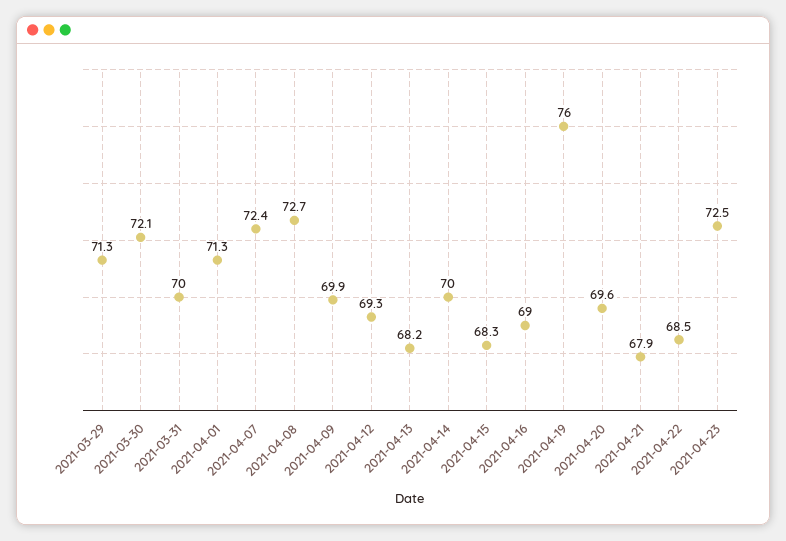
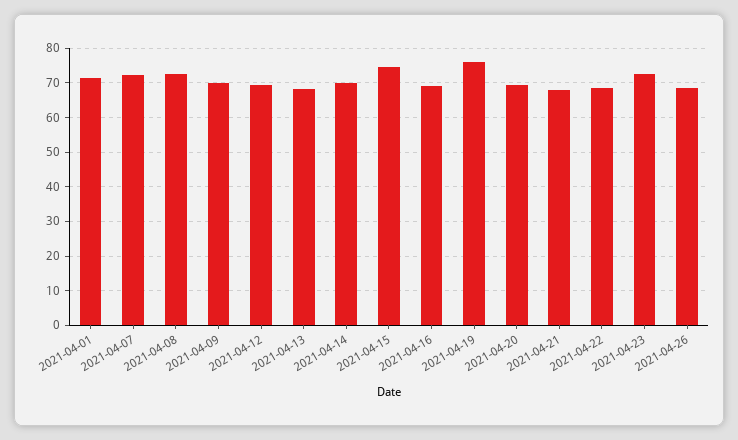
2021-03-29: 71.3 -> none
2021-03-30: 72.1 -> none
2021-03-31: 70 -> none
2021-04-15: 68.3 -> 74
2021-04-26: none -> 68

